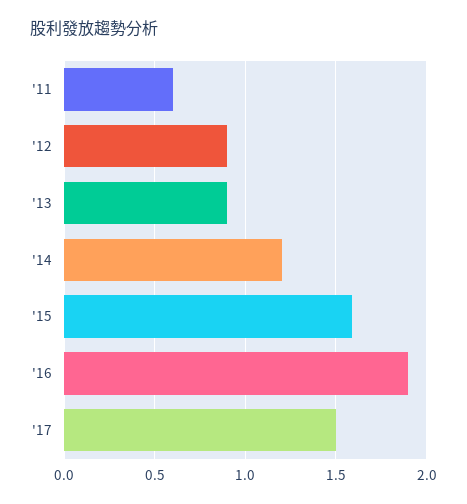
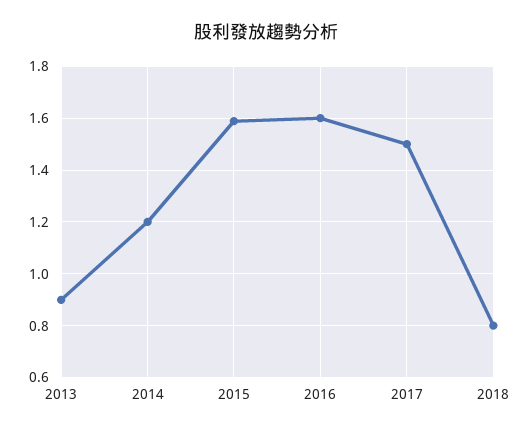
'11: 0.6 -> none
'12: 0.9 -> none
'16: 1.9 -> 1.6
2018: none -> 0.8

